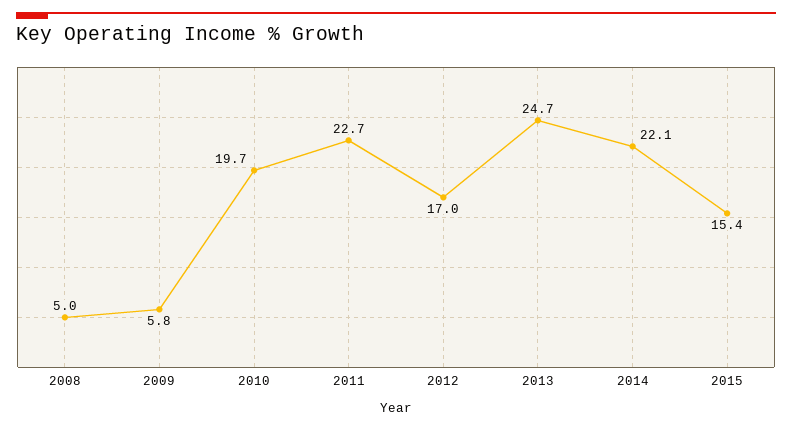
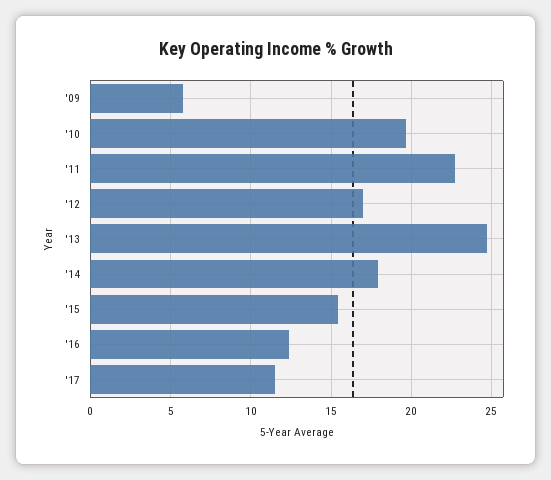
2008: 5 -> none
2014: 22.1 -> 18
'16: none -> 12.5
'17: none -> 11.5

